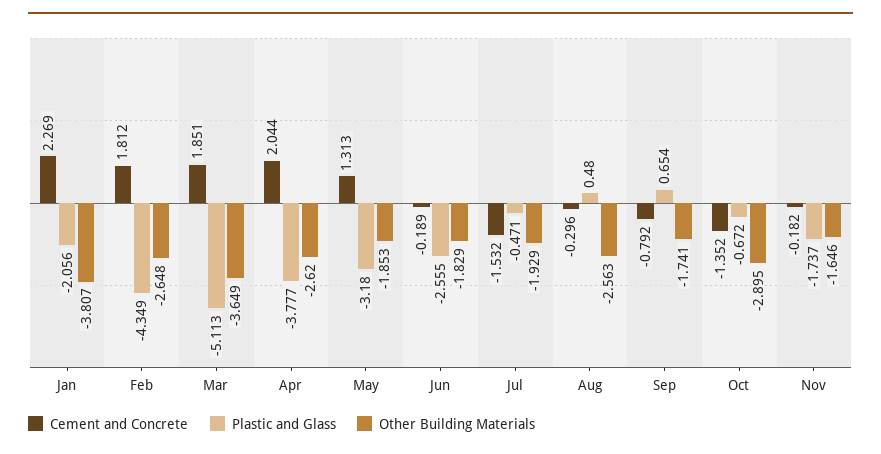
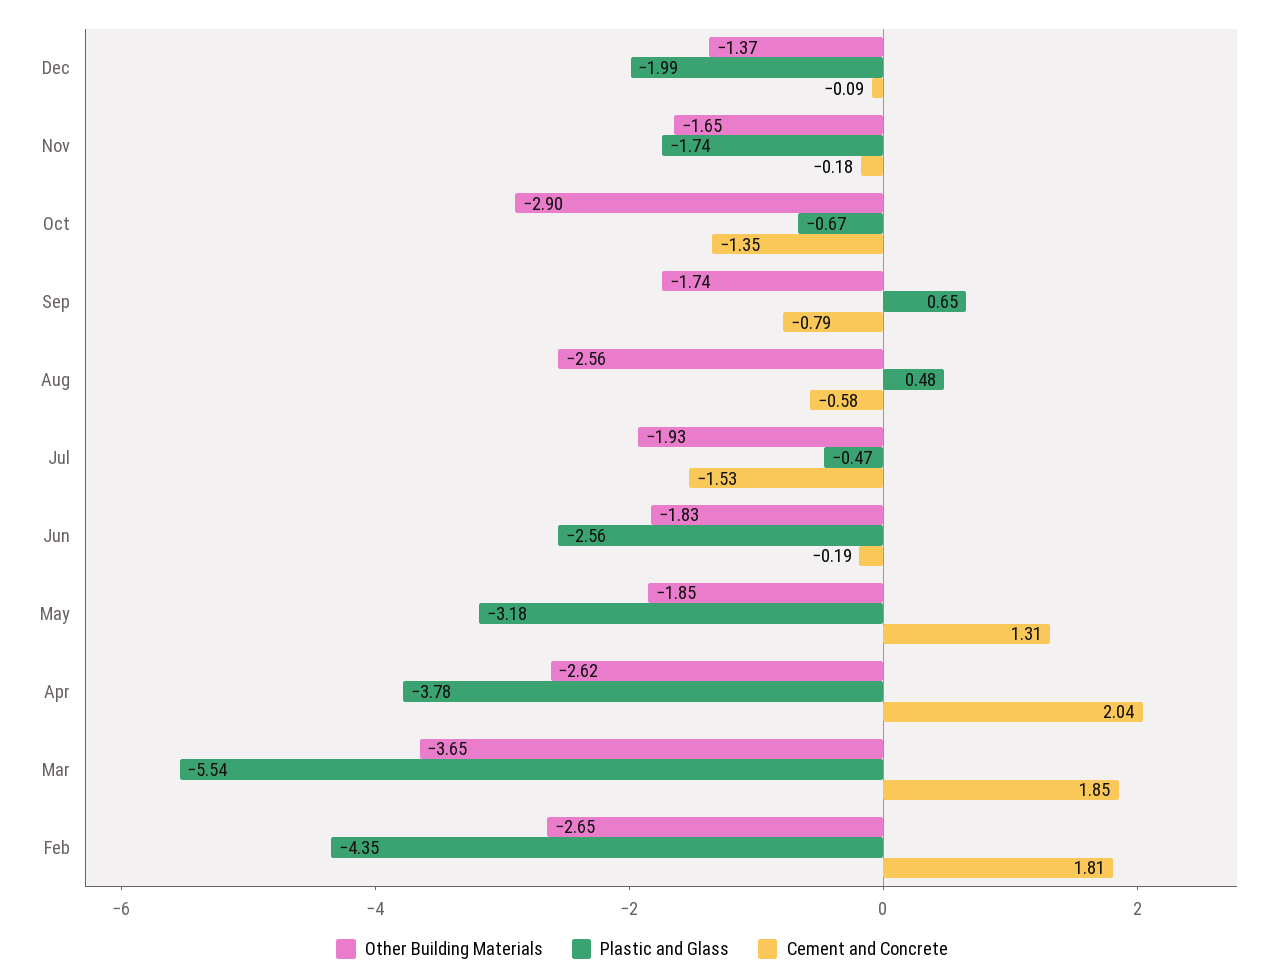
Cement and Concrete, Jan: 2.269 -> none
Plastic and Glass, Jan: -2.056 -> none
Other Building Materials, Jan: -3.807 -> none
Plastic and Glass, Mar: -5.113 -> -5.54
Cement and Concrete, Aug: -0.296 -> -0.58
Other Building Materials, Dec: none -> -1.37
Plastic and Glass, Dec: none -> -1.99
Cement and Concrete, Dec: none -> -0.09

